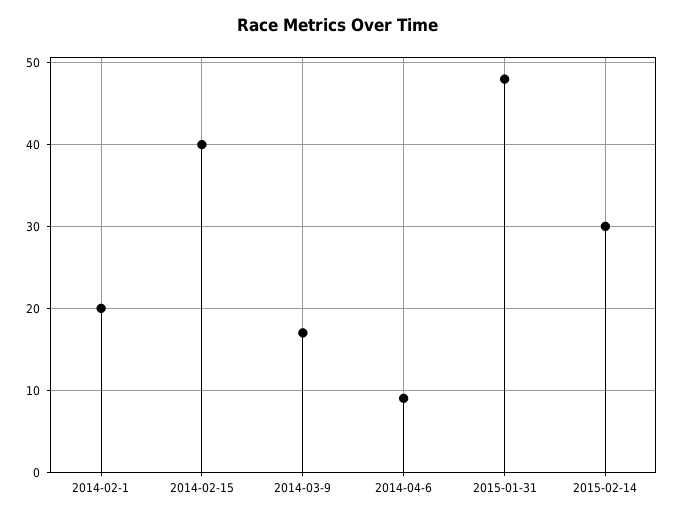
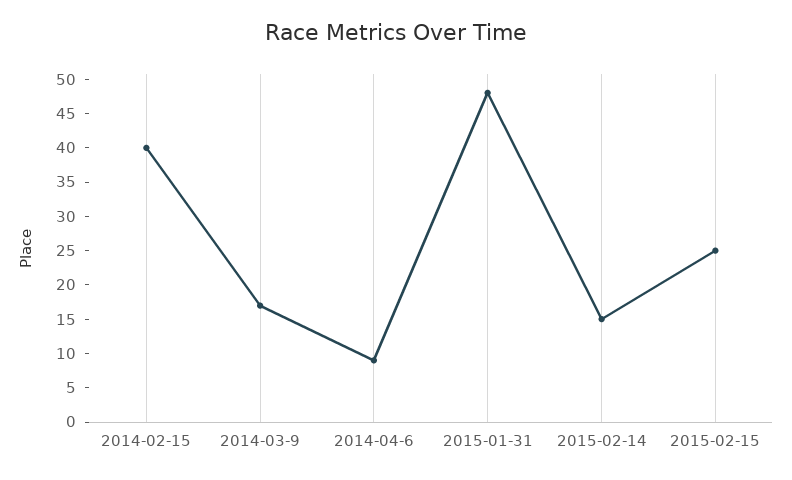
2014-02-1: 20 -> none
2015-02-14: 30 -> 15
2015-02-15: none -> 25

